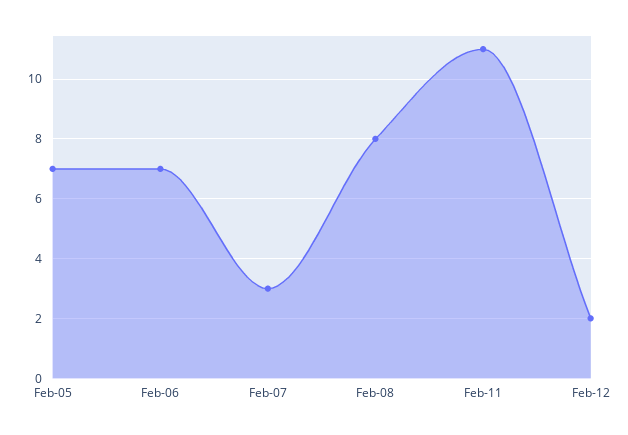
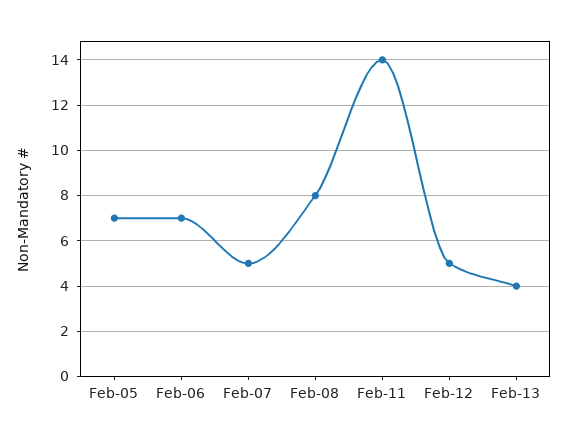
Feb-07: 3 -> 5
Feb-11: 11 -> 14
Feb-12: 2 -> 5
Feb-13: none -> 4

